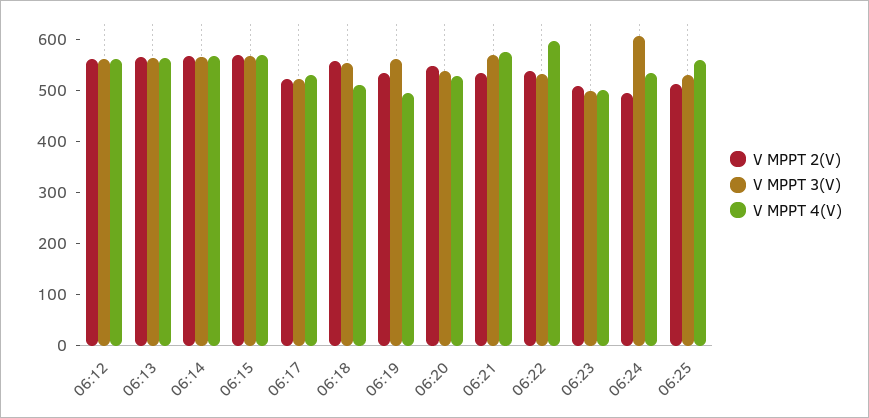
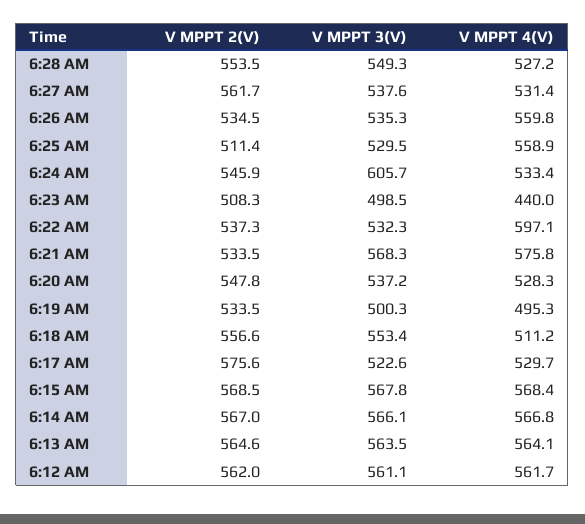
V MPPT 2(V), 06:17: 520 -> 575.6
V MPPT 3(V), 06:19: 560 -> 500.3
V MPPT 4(V), 06:23: 500 -> 440
V MPPT 2(V), 06:24: 500 -> 545.9
V MPPT 2(V), 6:28 AM: none -> 553.5
V MPPT 3(V), 6:28 AM: none -> 549.3
V MPPT 4(V), 6:28 AM: none -> 527.2
V MPPT 2(V), 6:27 AM: none -> 561.7
V MPPT 3(V), 6:27 AM: none -> 537.6
V MPPT 4(V), 6:27 AM: none -> 531.4
V MPPT 2(V), 6:26 AM: none -> 534.5
V MPPT 3(V), 6:26 AM: none -> 535.3
V MPPT 4(V), 6:26 AM: none -> 559.8

